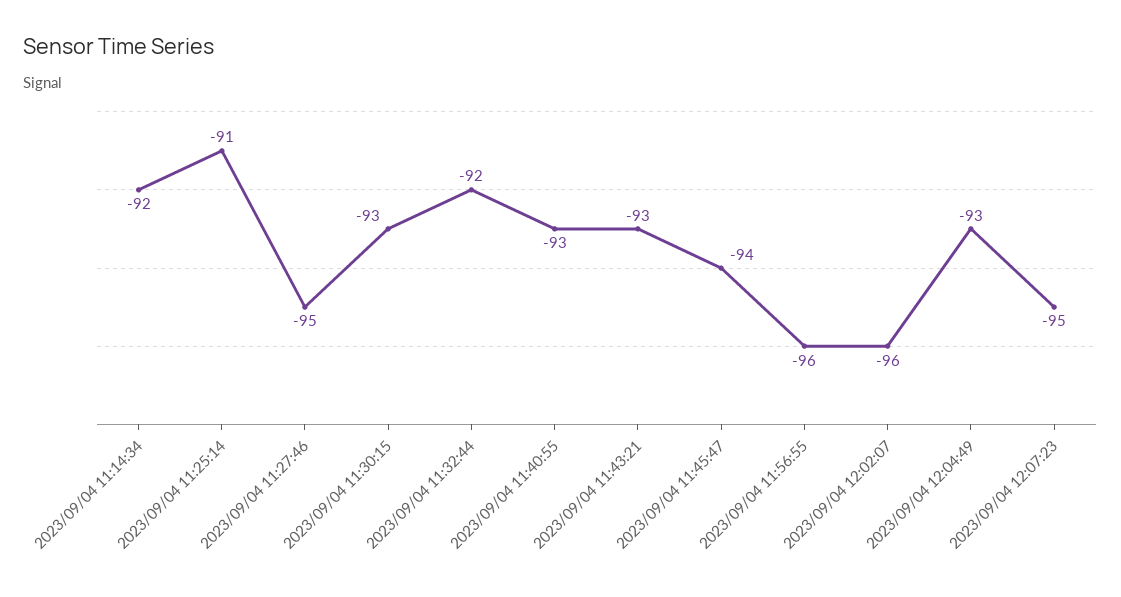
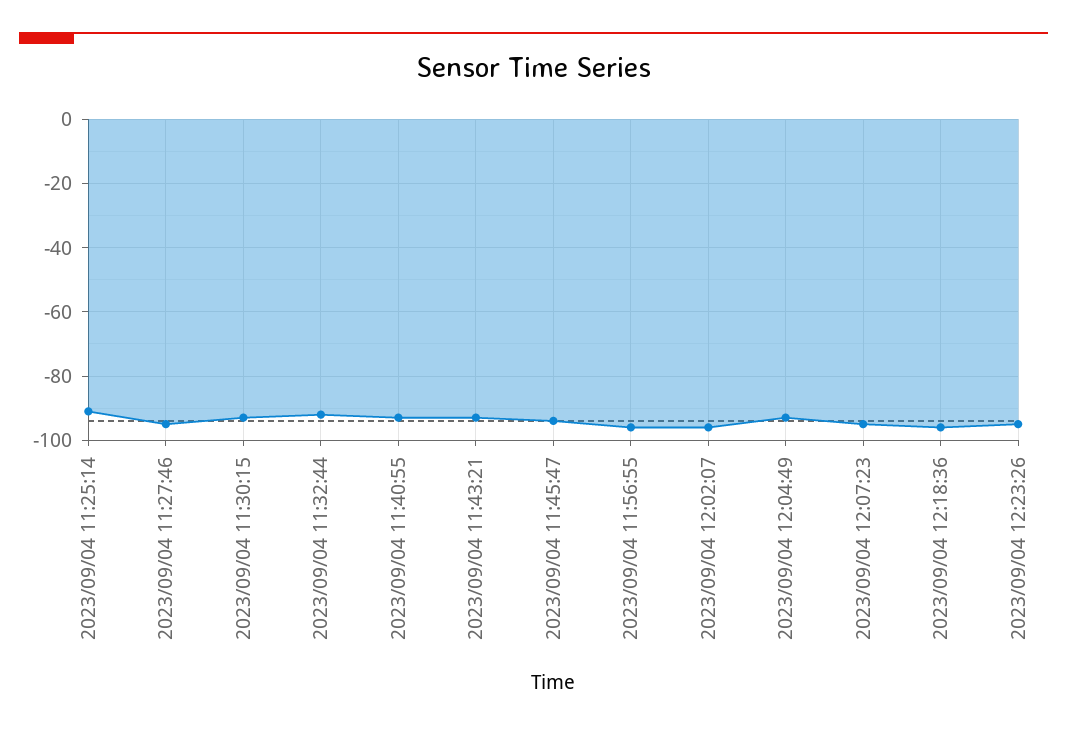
2023/09/04 11:14:34: -92 -> none
2023/09/04 12:18:36: none -> -95
2023/09/04 12:23:26: none -> -95

